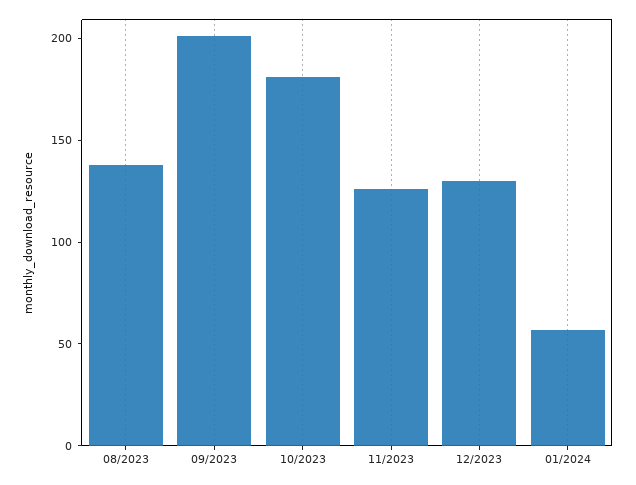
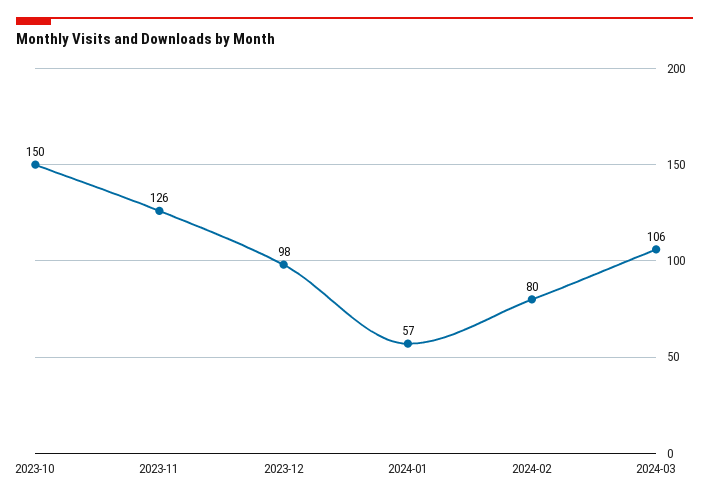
08/2023: 140 -> none
09/2023: 200 -> none
10/2023: 180 -> 150
12/2023: 130 -> 98
2024-02: none -> 80
2024-03: none -> 106

